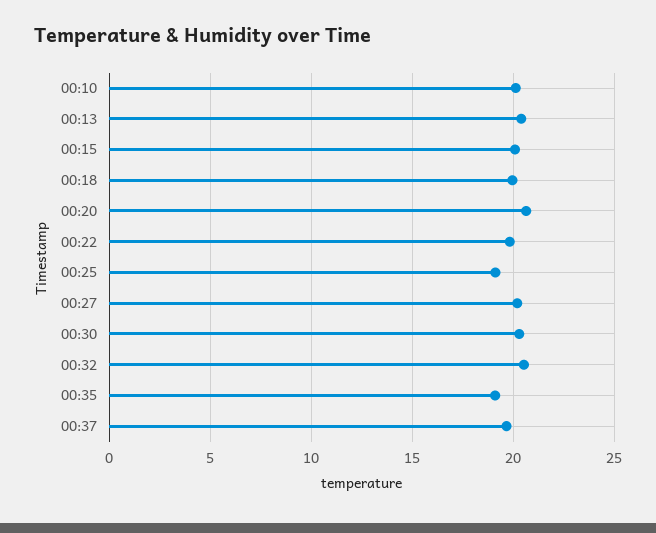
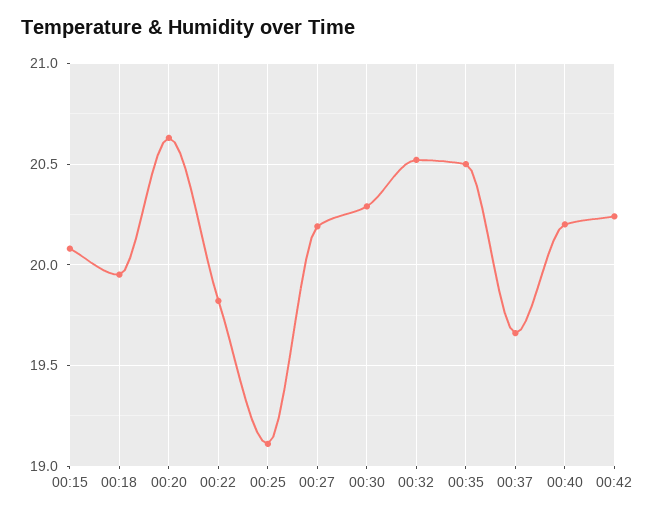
00:10: 20 -> none
00:13: 20.5 -> none
00:35: 19 -> 20.5
00:40: none -> 20.2
00:42: none -> 20.25

